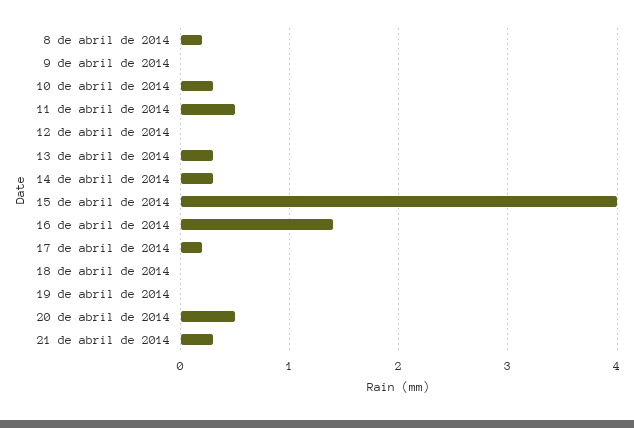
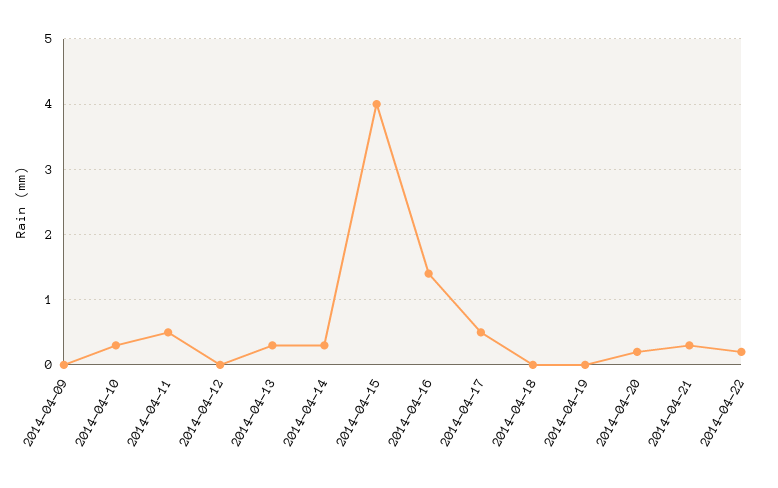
8 de abril de 2014: 0.2 -> none
17 de abril de 2014: 0.2 -> 0.5
20 de abril de 2014: 0.5 -> 0.2
2014-04-22: none -> 0.2

